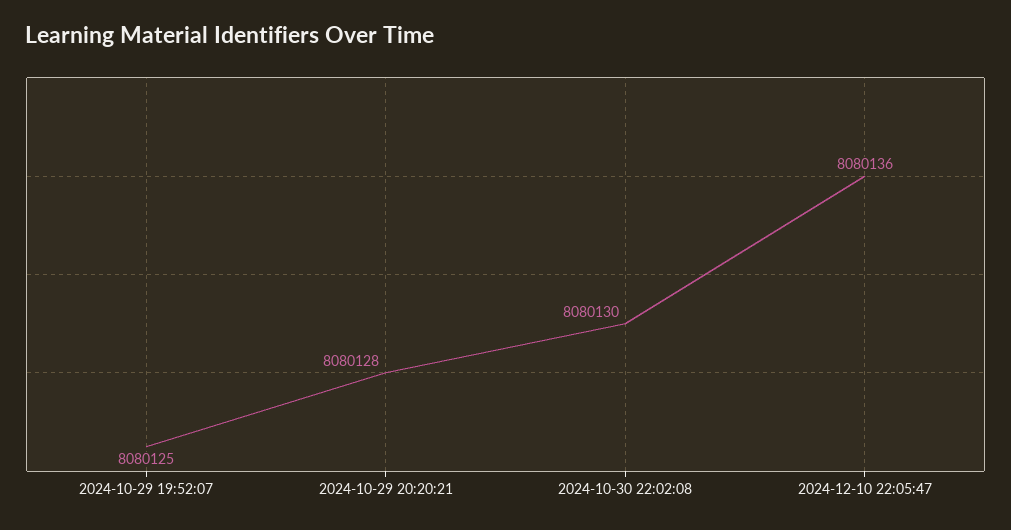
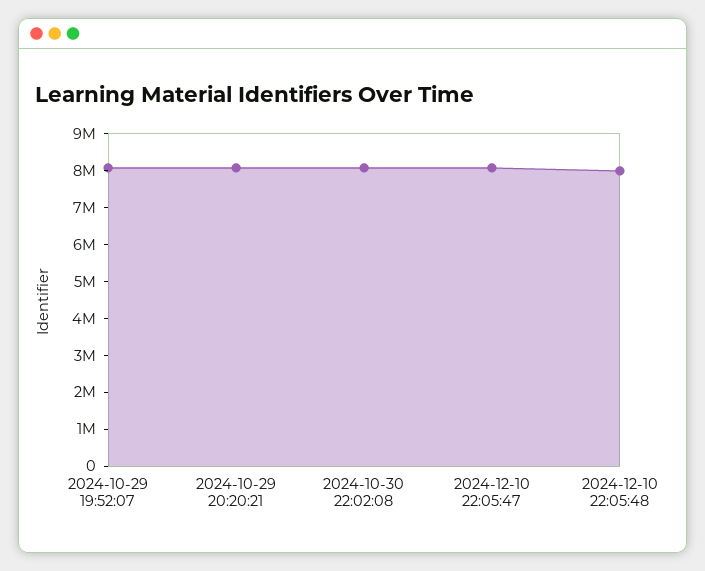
2024-12-10 22:05:48: none -> 8000000

